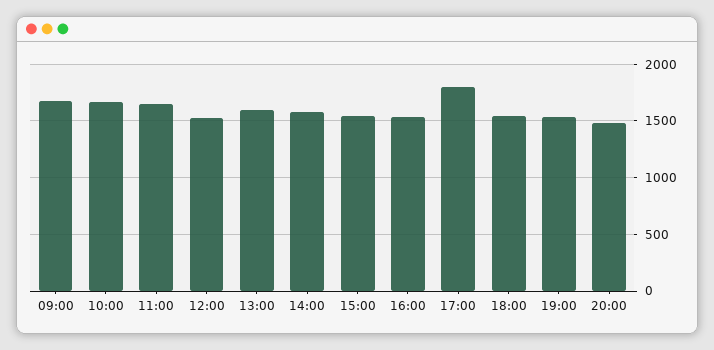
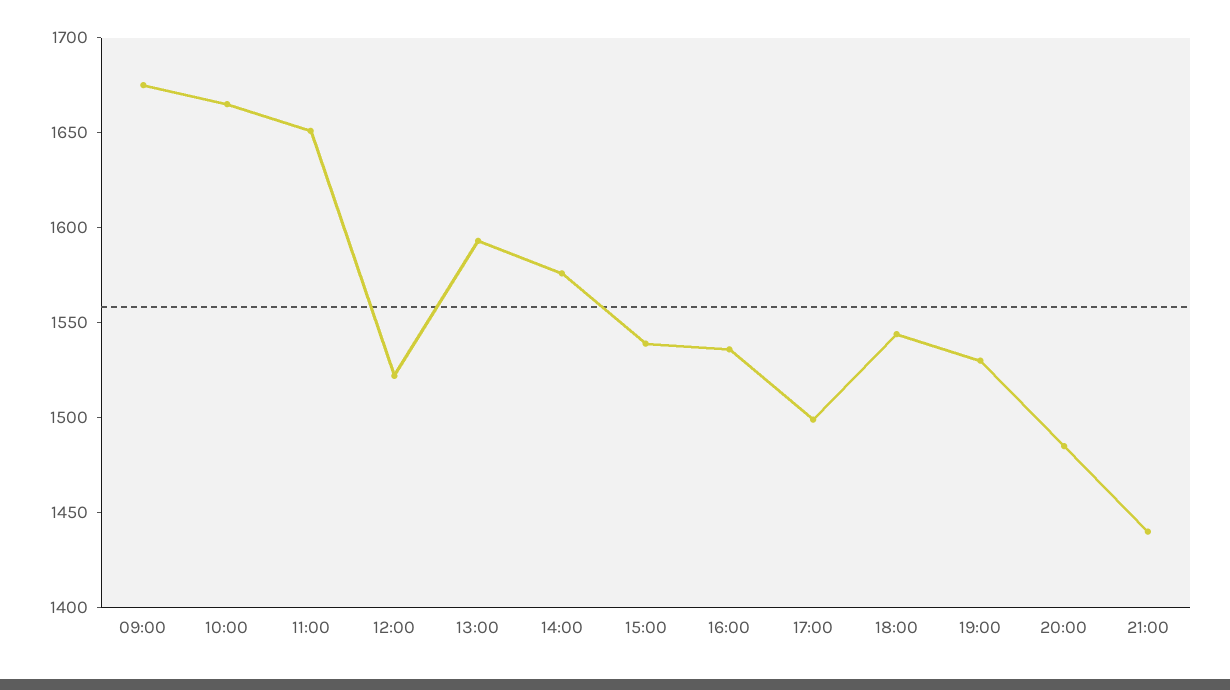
17:00: 1800 -> 1500
21:00: none -> 1440

